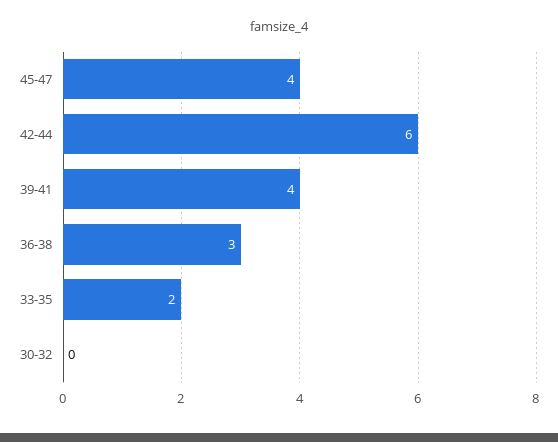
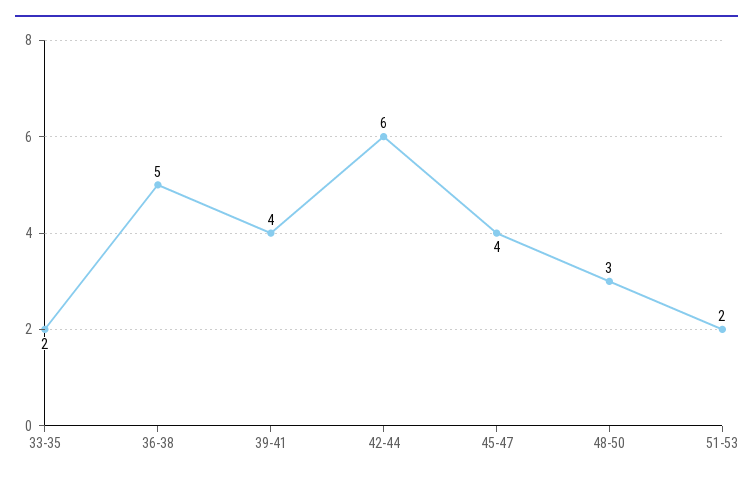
36-38: 3 -> 5
30-32: 0 -> none
48-50: none -> 3
51-53: none -> 2

